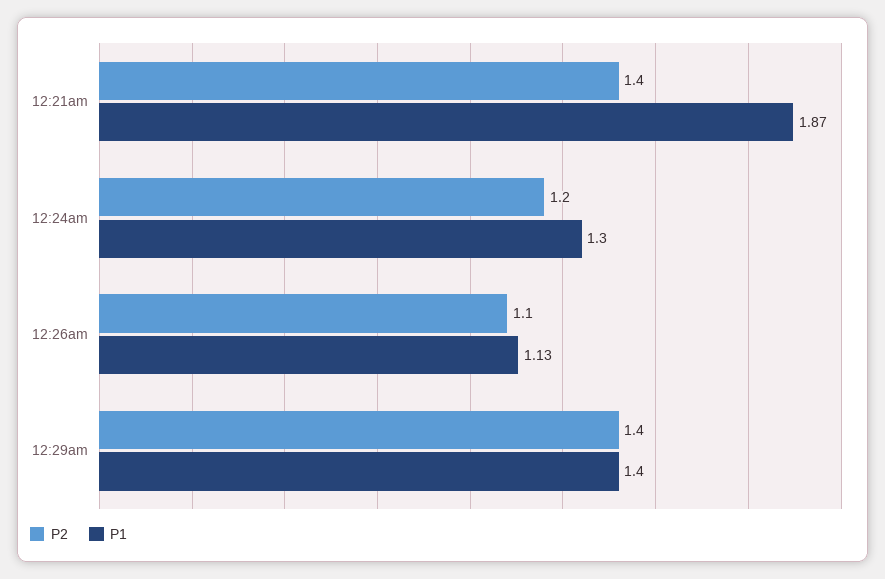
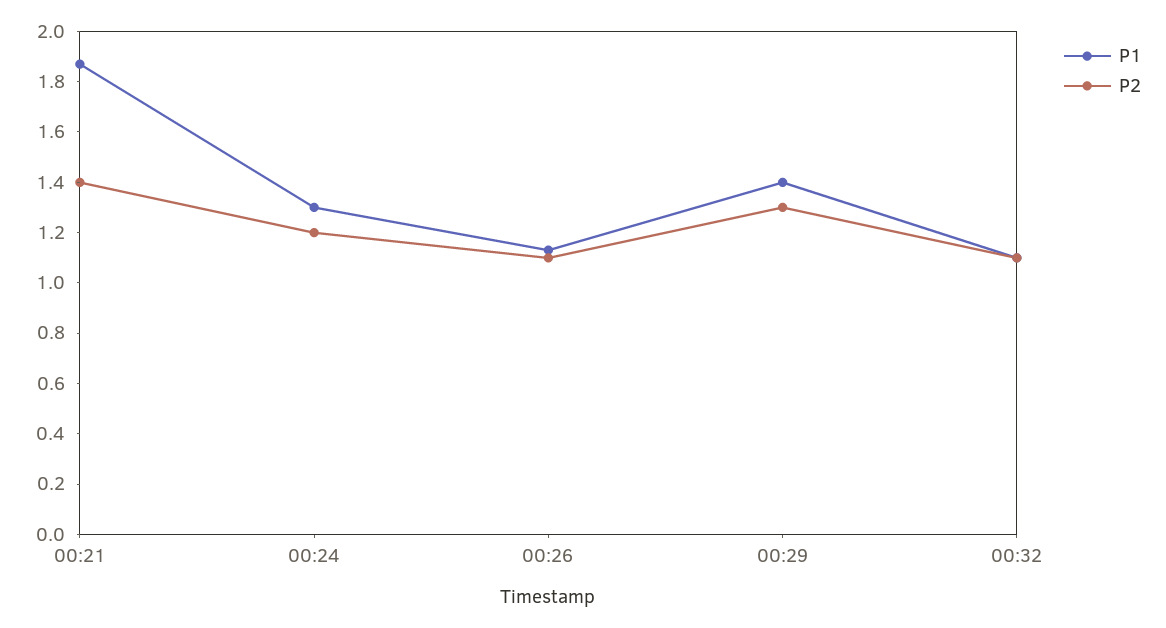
P2, 12:29am: 1.4 -> 1.3
P1, 00:32: none -> 1.1
P2, 00:32: none -> 1.1

